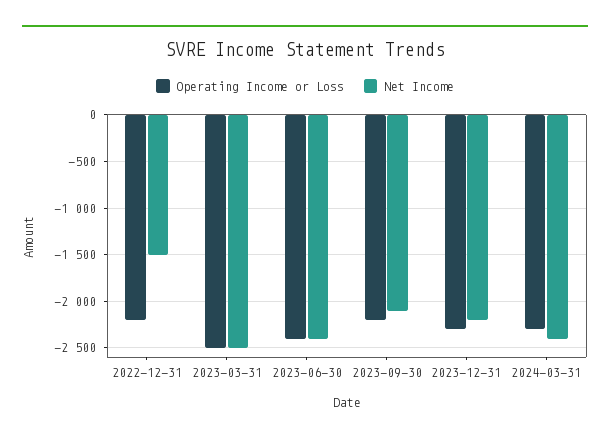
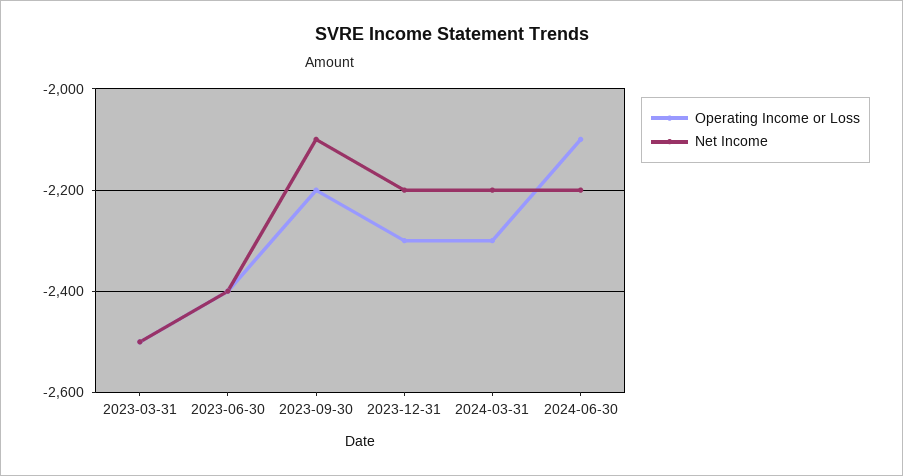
Operating Income or Loss, 2022-12-31: -2200 -> none
Net Income, 2022-12-31: -1500 -> none
Net Income, 2024-03-31: -2400 -> -2200
Operating Income or Loss, 2024-06-30: none -> -2100
Net Income, 2024-06-30: none -> -2200

